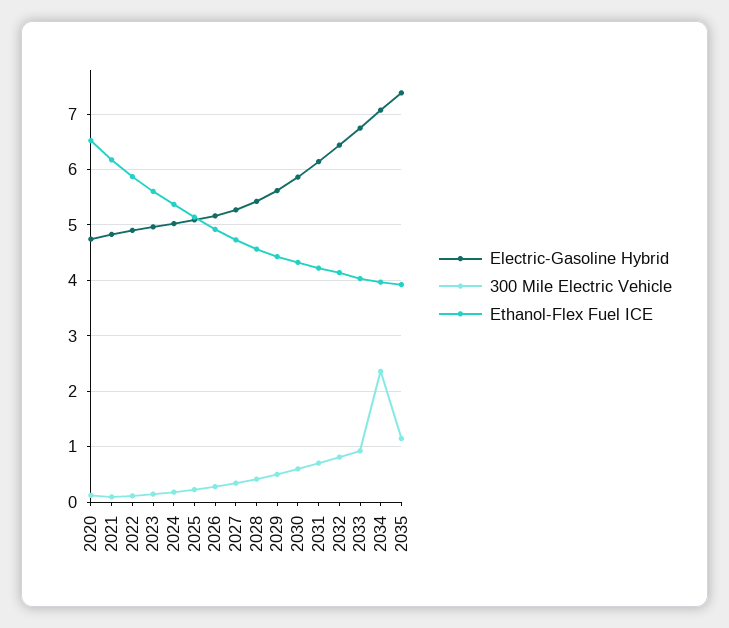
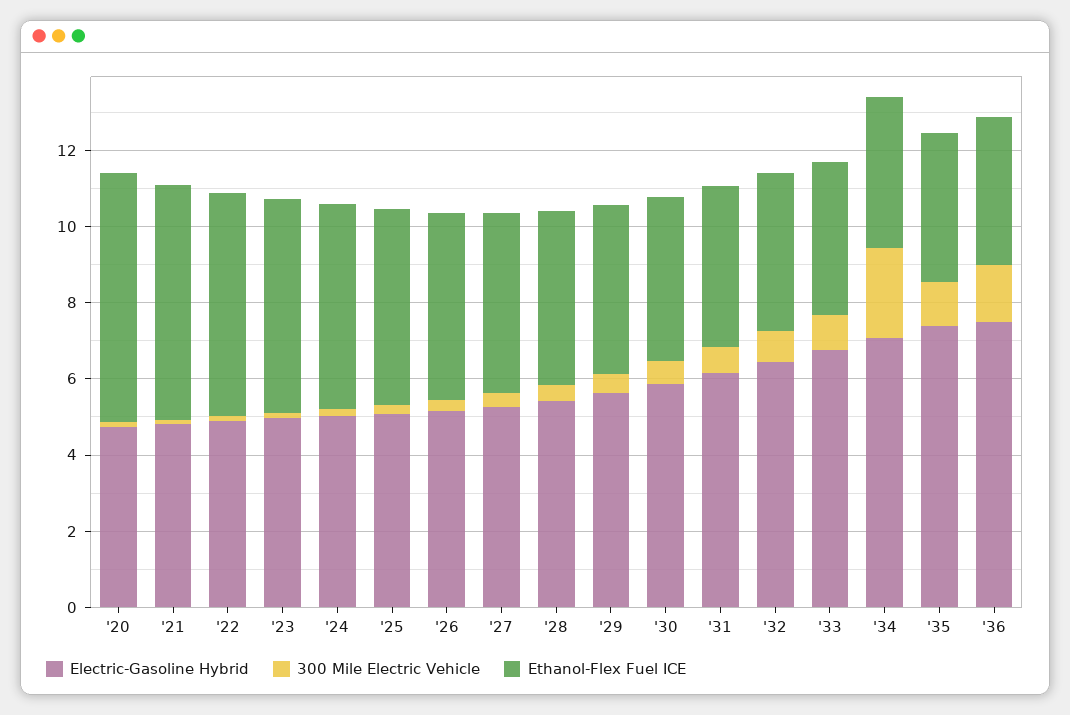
Electric-Gasoline Hybrid, '36: none -> 7.5
300 Mile Electric Vehicle, '36: none -> 1.5
Ethanol-Flex Fuel ICE, '36: none -> 4

